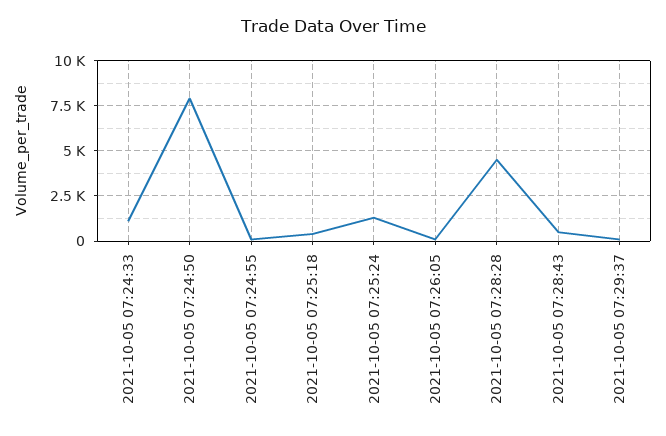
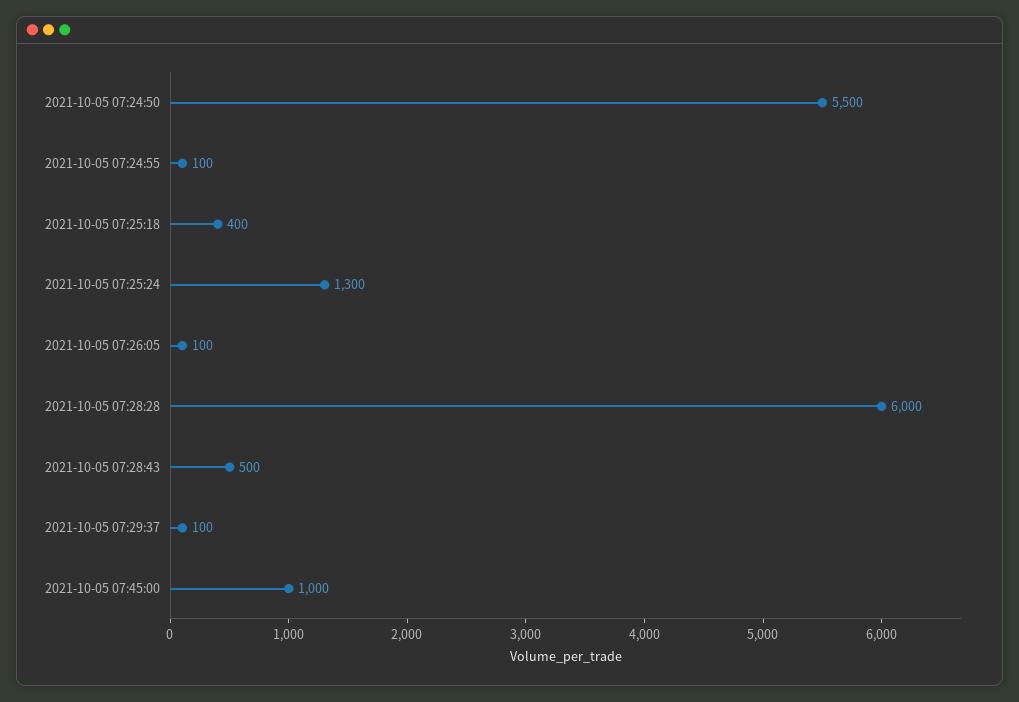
2021-10-05 07:24:33: 1000 -> none
2021-10-05 07:24:50: 8000 -> 5500
2021-10-05 07:28:28: 4500 -> 6000
2021-10-05 07:45:00: none -> 1000

